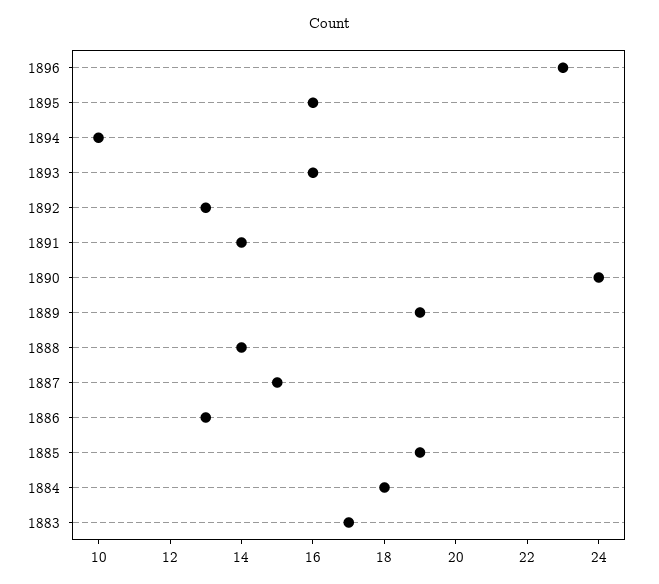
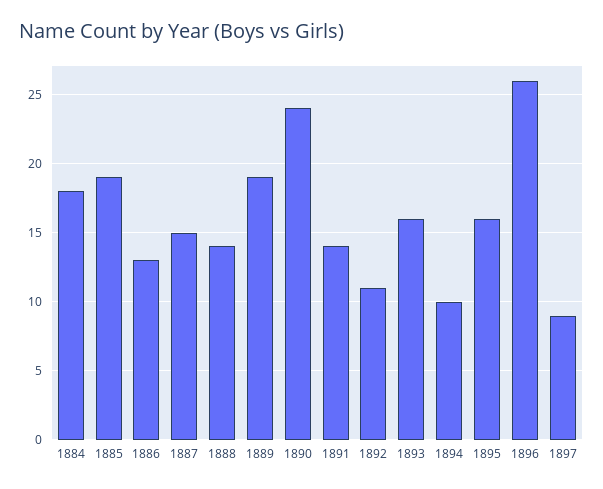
1896: 23 -> 26
1892: 13 -> 11
1883: 17 -> none
1897: none -> 9

